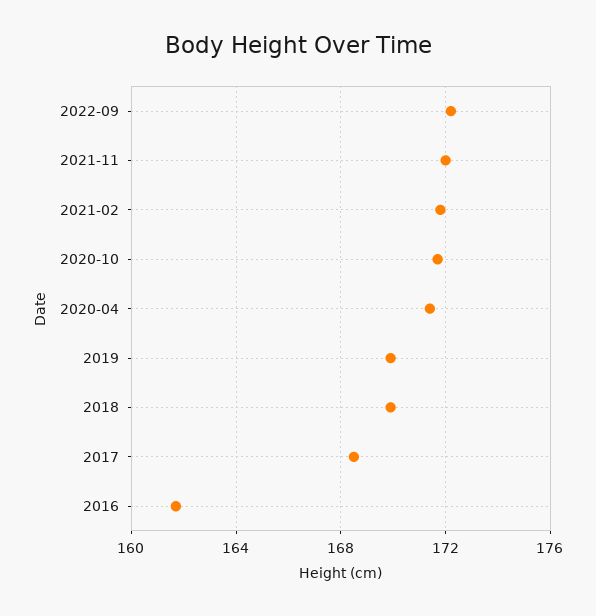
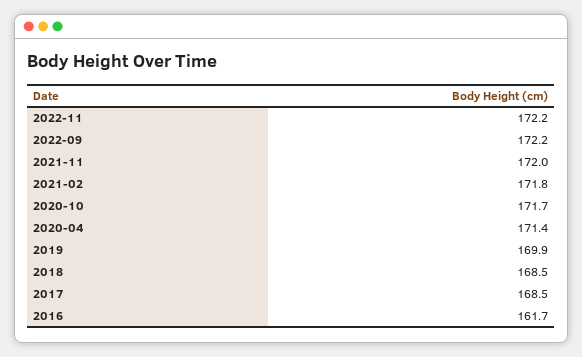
2018: 170 -> 168.5
2022-11: none -> 172.2

